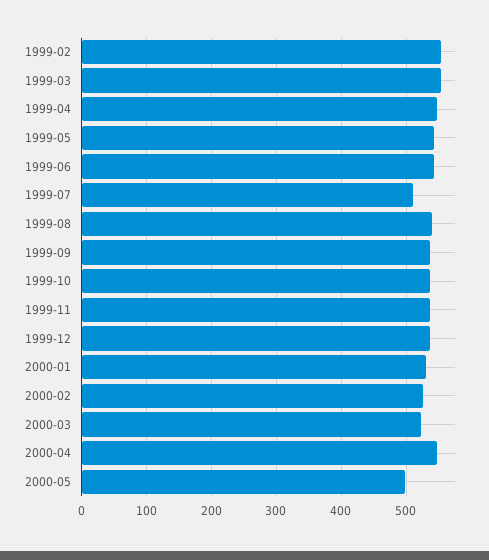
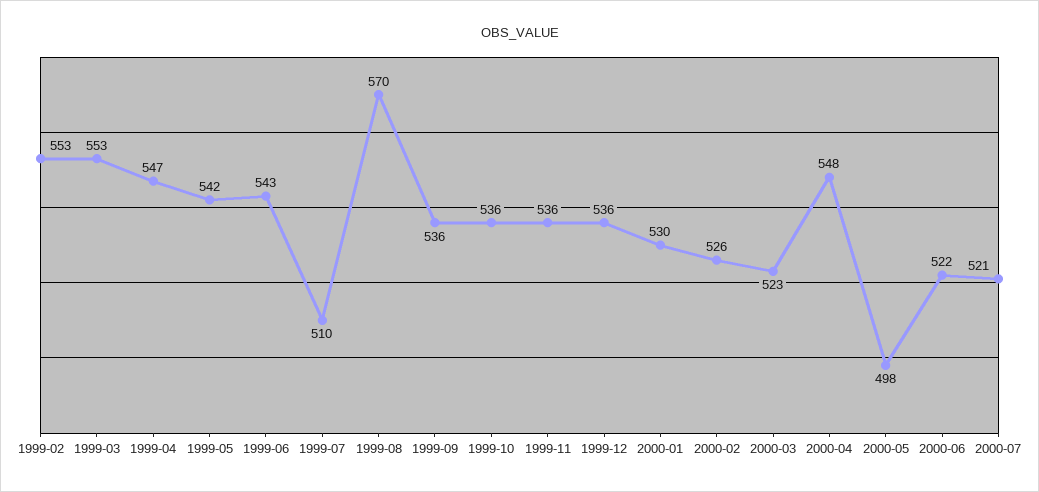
1999-08: 540 -> 570
2000-06: none -> 522
2000-07: none -> 521

